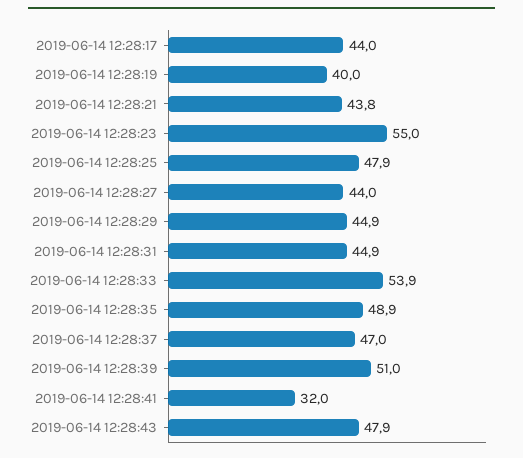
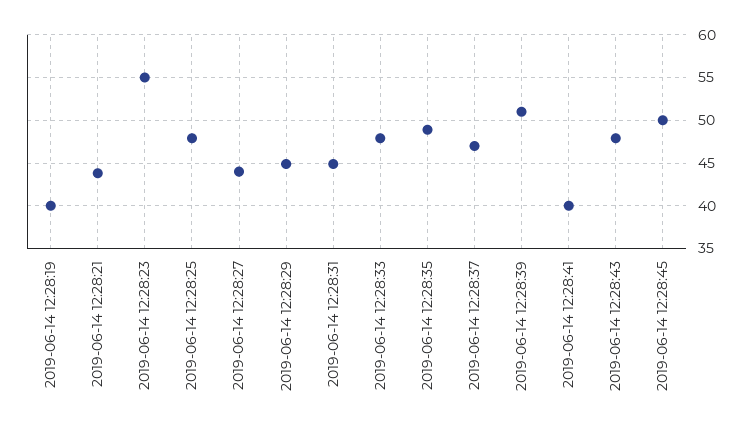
2019-06-14 12:28:17: 44 -> none
2019-06-14 12:28:33: 53.9 -> 48
2019-06-14 12:28:41: 32 -> 40
2019-06-14 12:28:45: none -> 50

